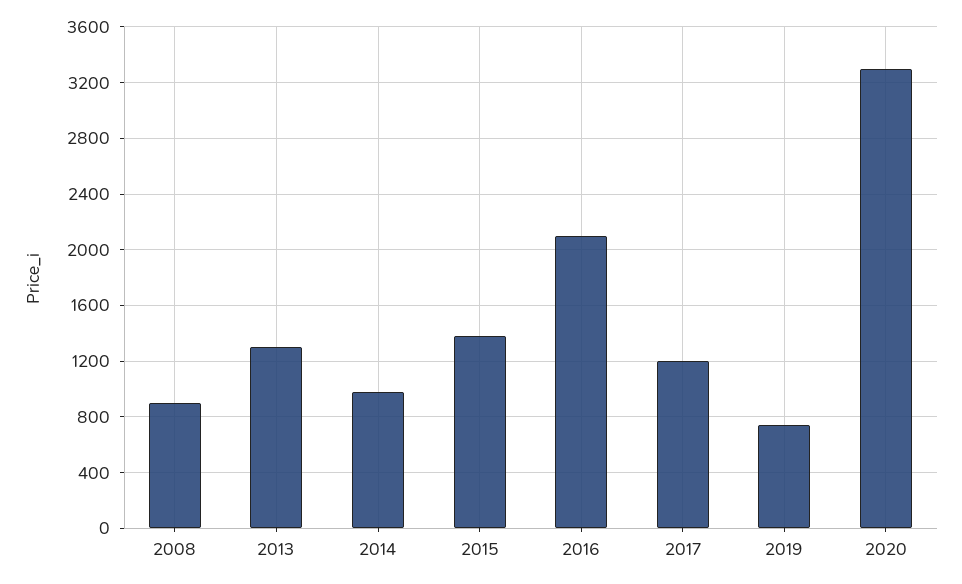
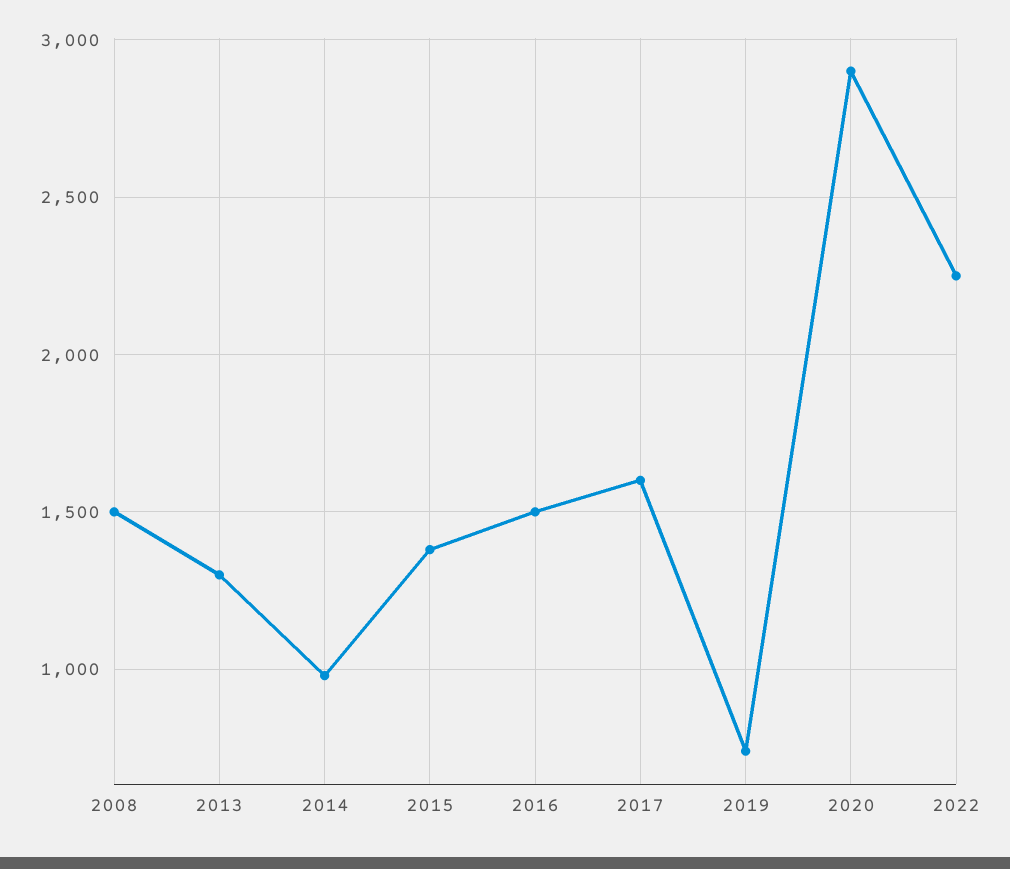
2008: 900 -> 1500
2016: 2100 -> 1500
2017: 1200 -> 1600
2020: 3300 -> 2900
2022: none -> 2250

